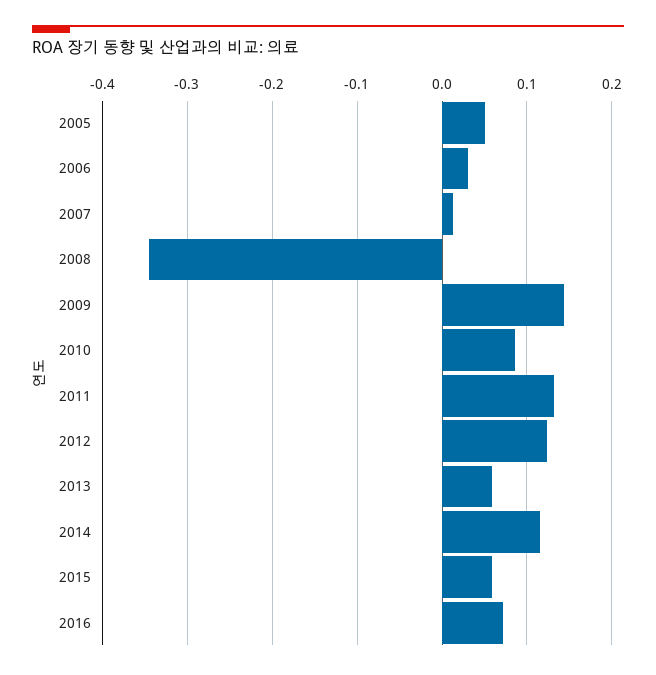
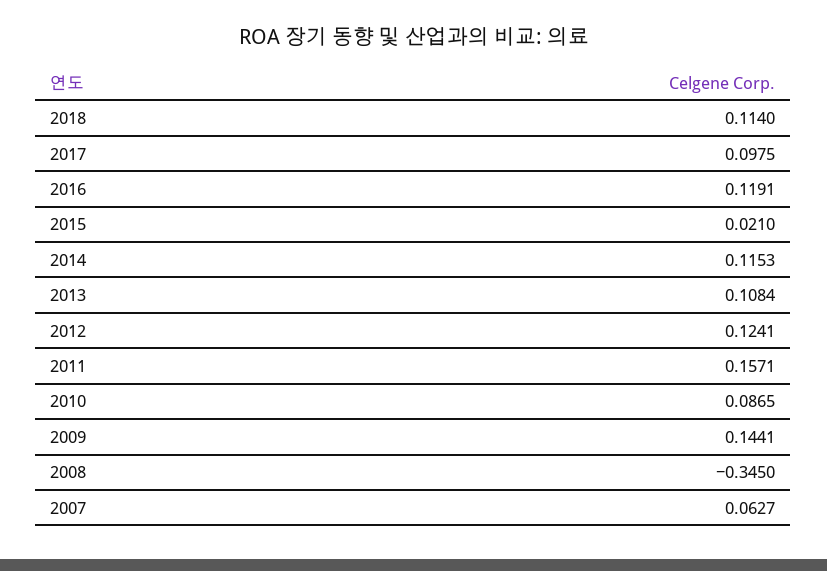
2005: 0.05 -> none
2006: 0.03 -> none
2007: 0.01 -> 0.0627
2011: 0.13 -> 0.1571
2013: 0.06 -> 0.1084
2015: 0.06 -> 0.021
2016: 0.07 -> 0.1191
2018: none -> 0.114
2017: none -> 0.0975

